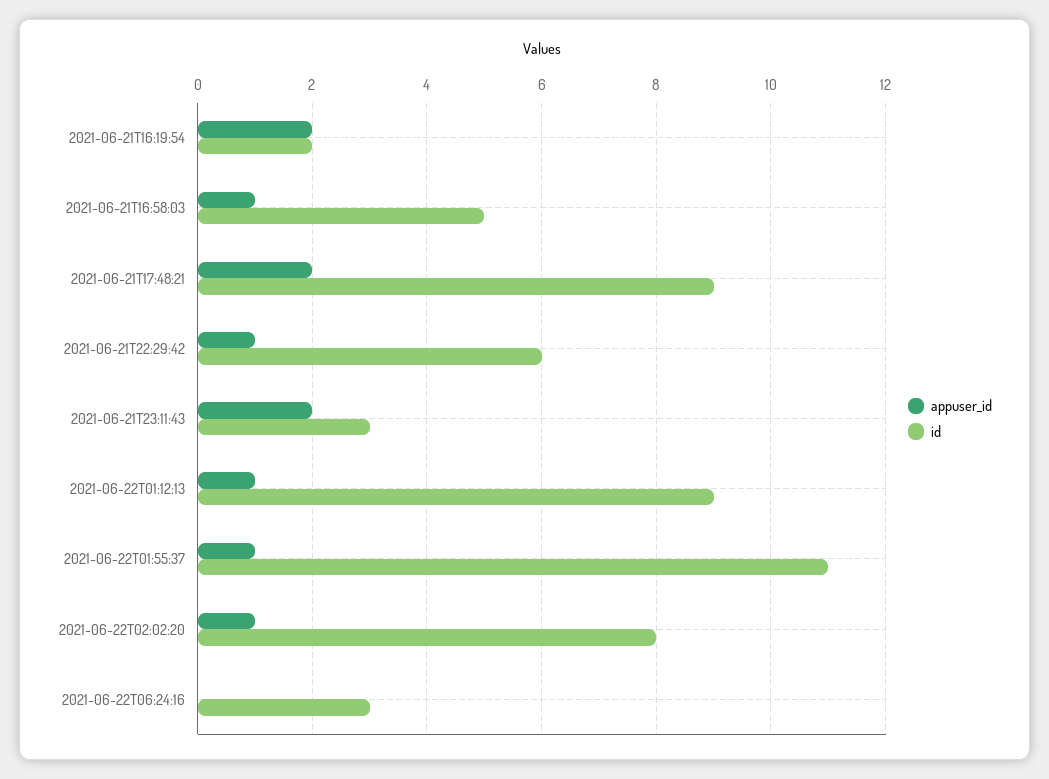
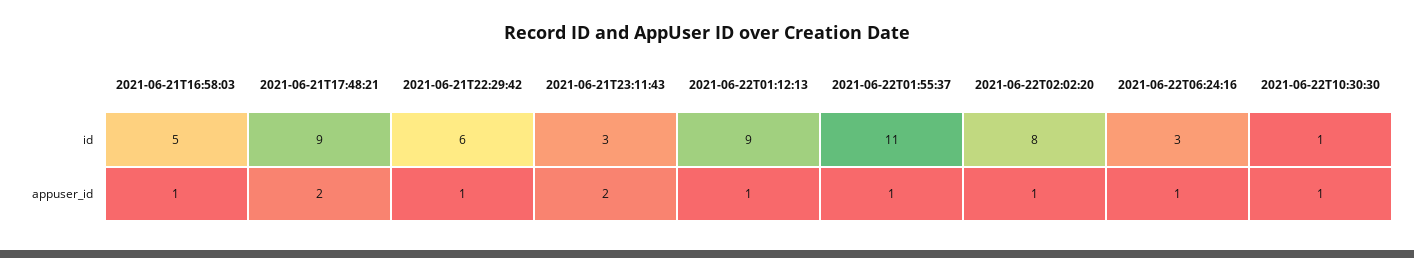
appuser_id, 2021-06-21T16:19:54: 2 -> none
id, 2021-06-21T16:19:54: 2 -> none
appuser_id, 2021-06-22T06:24:16: 0 -> 1
id, 2021-06-22T10:30:30: none -> 1
appuser_id, 2021-06-22T10:30:30: none -> 1

